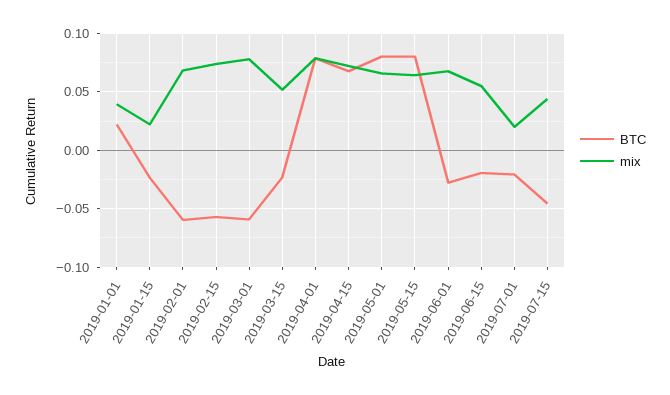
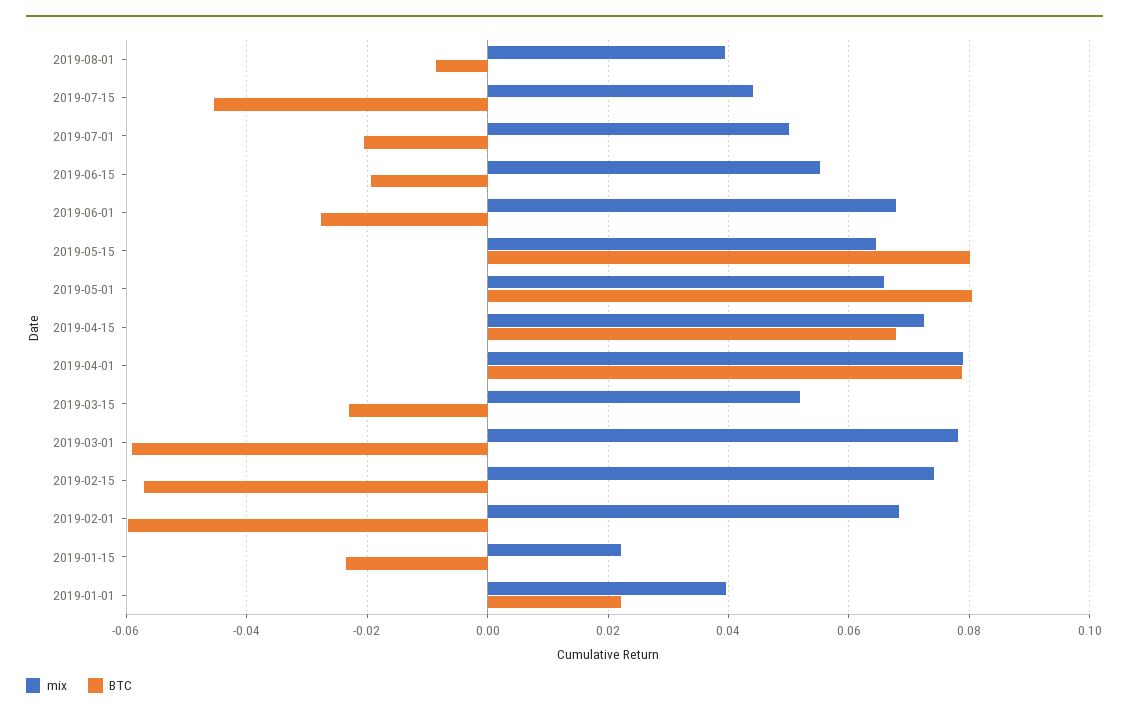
mix, 2019-07-01: 0.02 -> 0.05
mix, 2019-08-01: none -> 0.04
BTC, 2019-08-01: none -> -0.008

